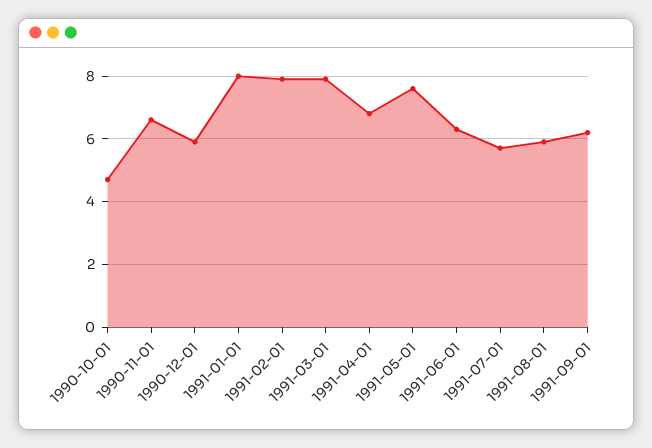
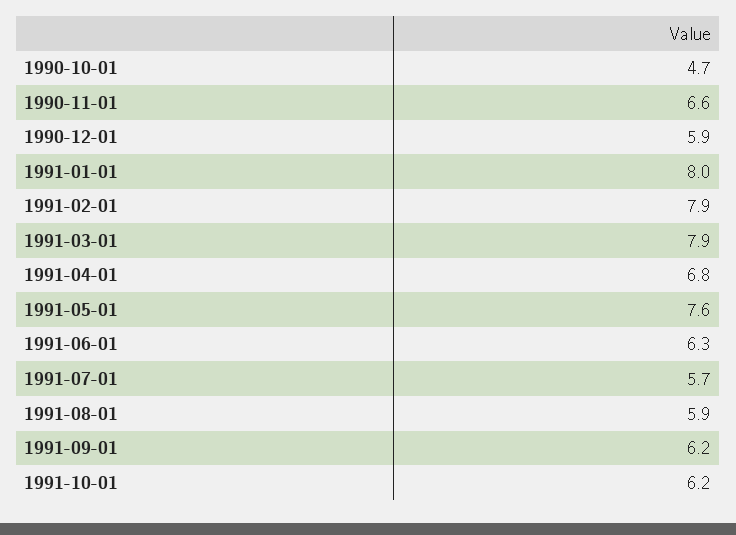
1991-10-01: none -> 6.2

